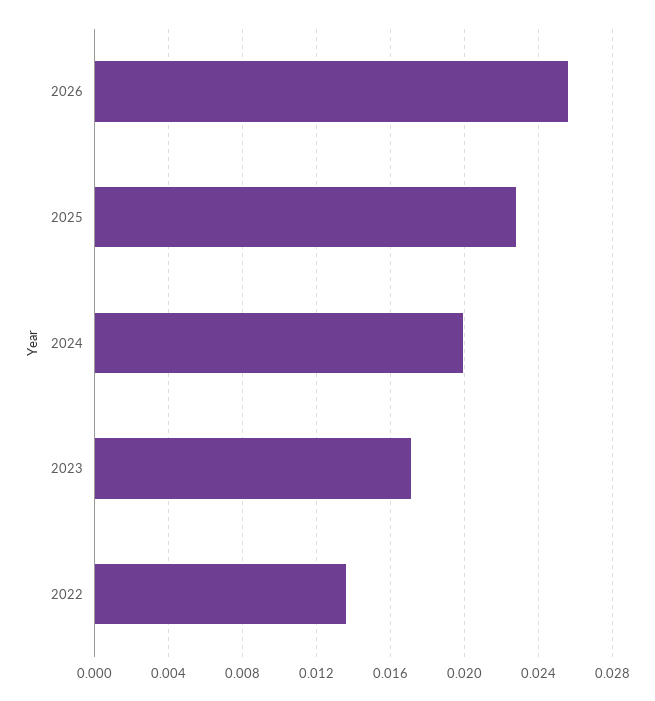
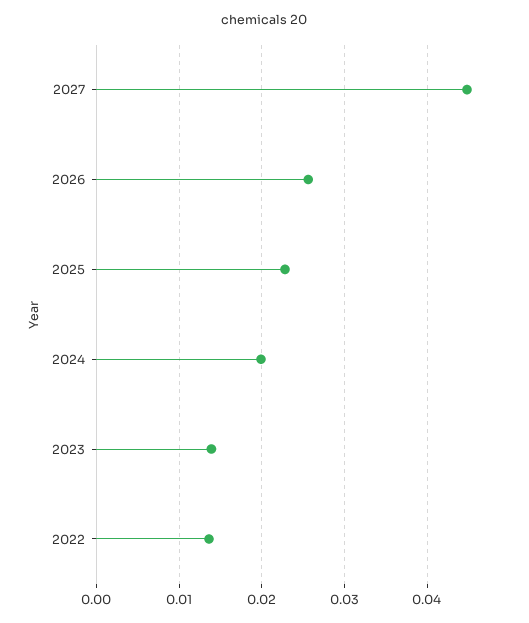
2023: 0.017 -> 0.014
2027: none -> 0.045

